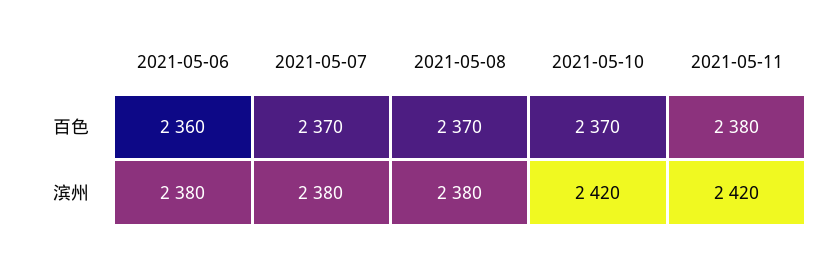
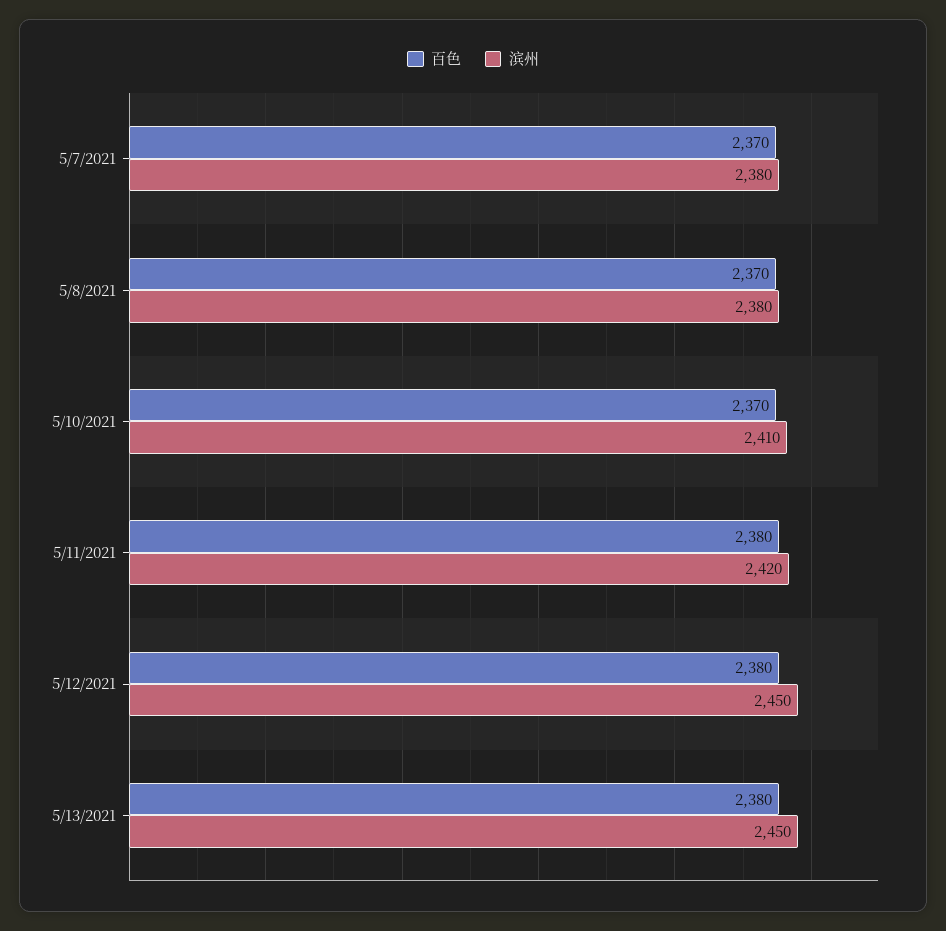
百色, 2021-05-06: 2360 -> none
滨州, 2021-05-06: 2380 -> none
滨州, 2021-05-10: 2420 -> 2410
百色, 5/12/2021: none -> 2380
滨州, 5/12/2021: none -> 2450
百色, 5/13/2021: none -> 2380
滨州, 5/13/2021: none -> 2450

